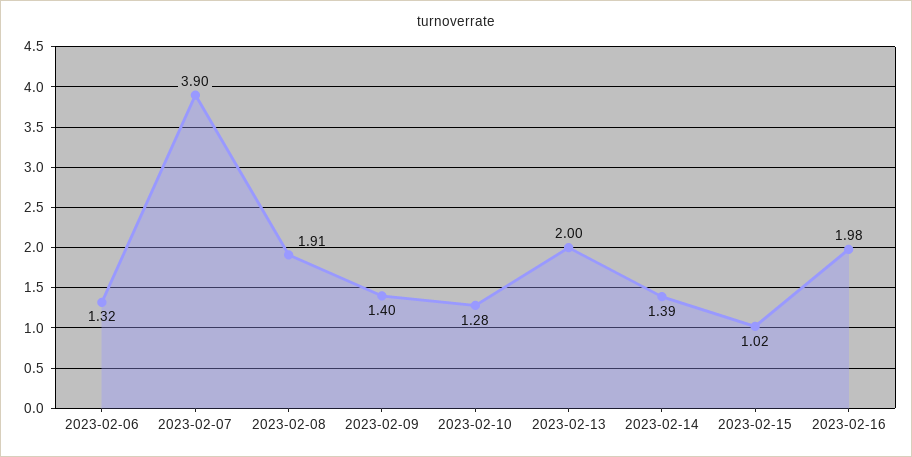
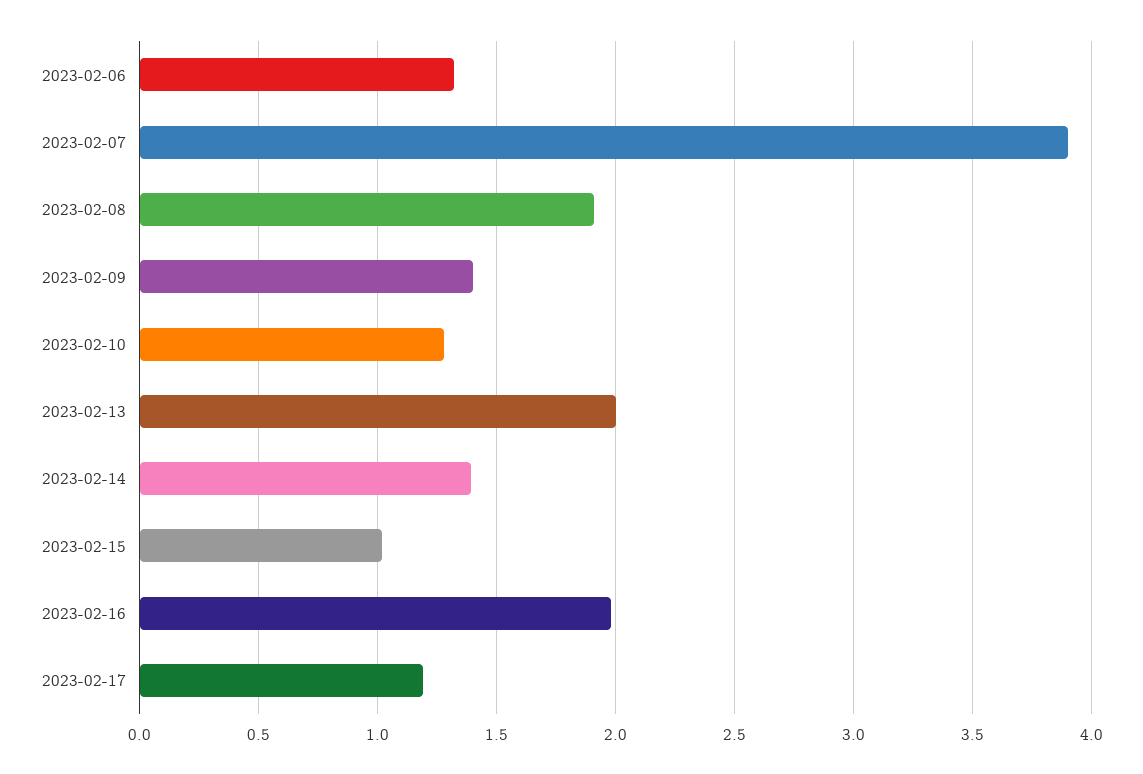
2023-02-17: none -> 1.2

